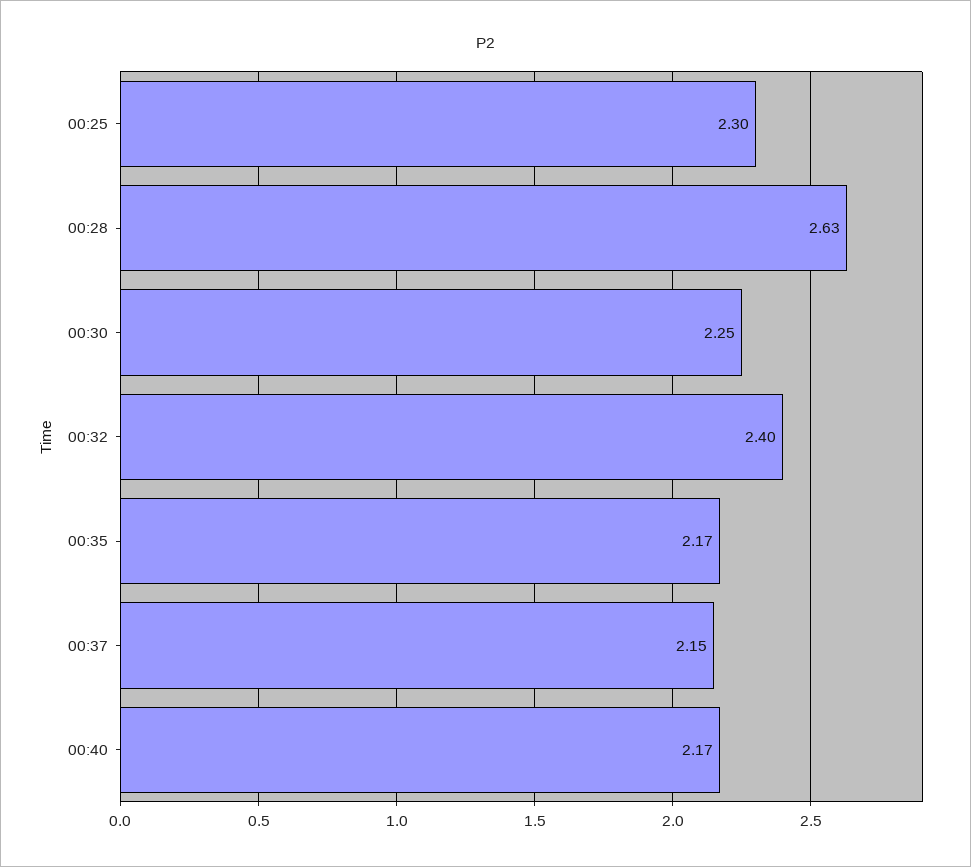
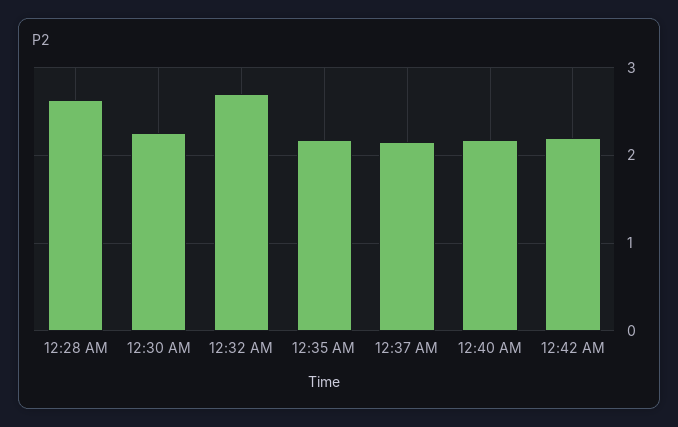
00:25: 2.3 -> none
00:32: 2.4 -> 2.7
12:42 AM: none -> 2.2

